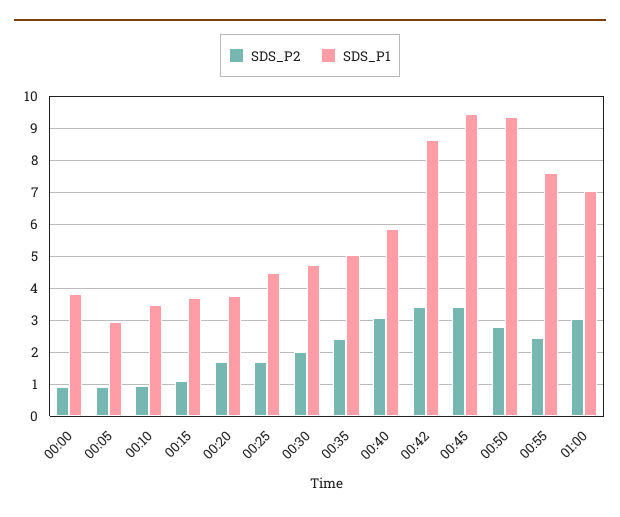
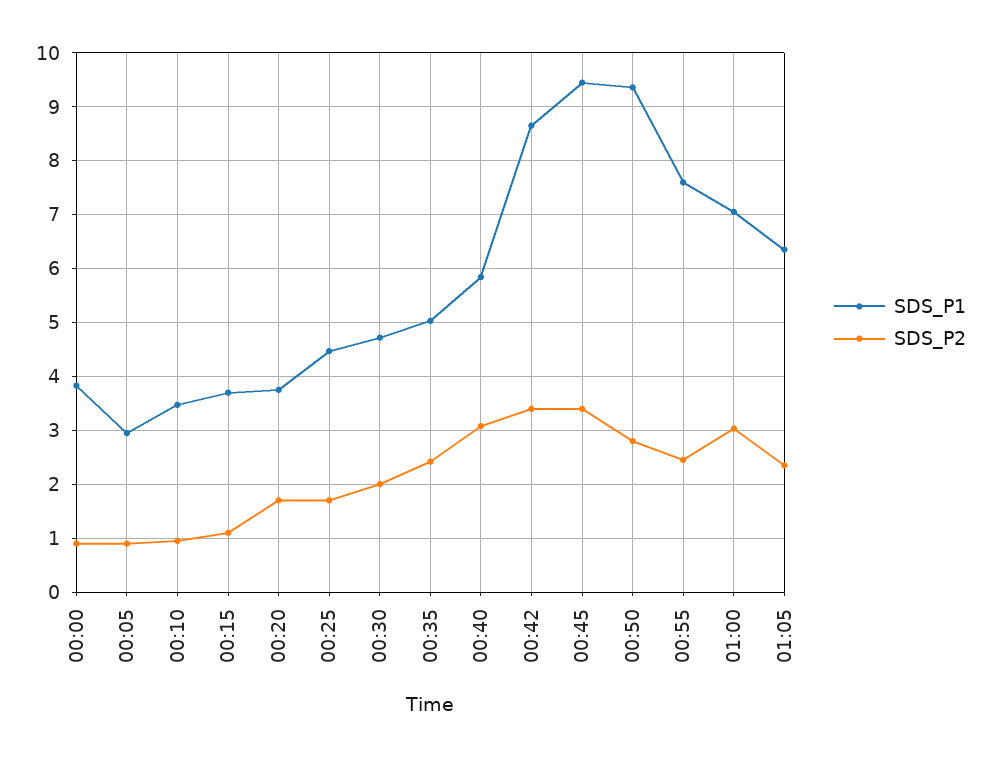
SDS_P1, 01:05: none -> 6.4
SDS_P2, 01:05: none -> 2.4

